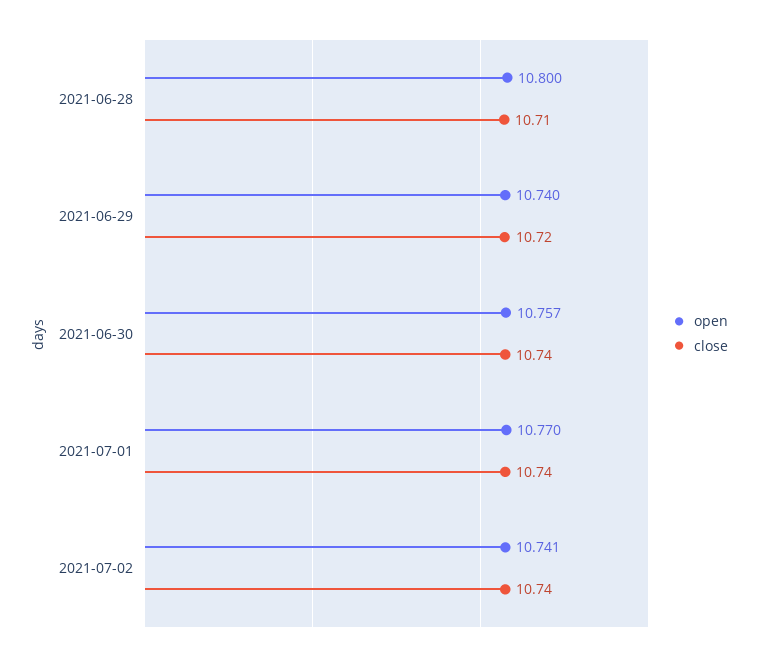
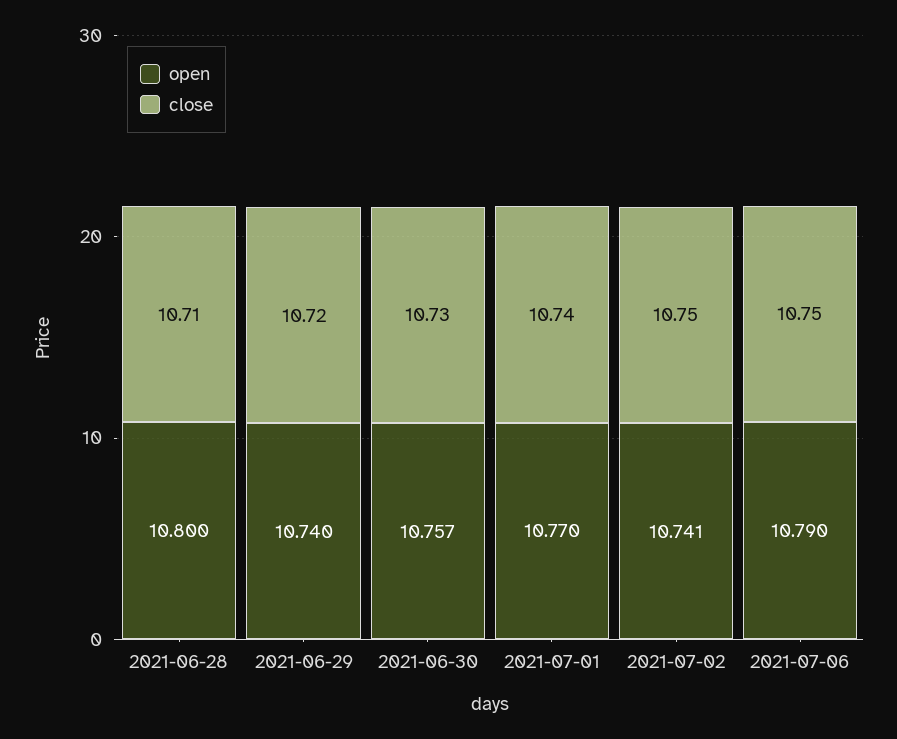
close, 2021-06-30: 10.74 -> 10.73
close, 2021-07-02: 10.74 -> 10.75
open, 2021-07-06: none -> 10.79
close, 2021-07-06: none -> 10.75

